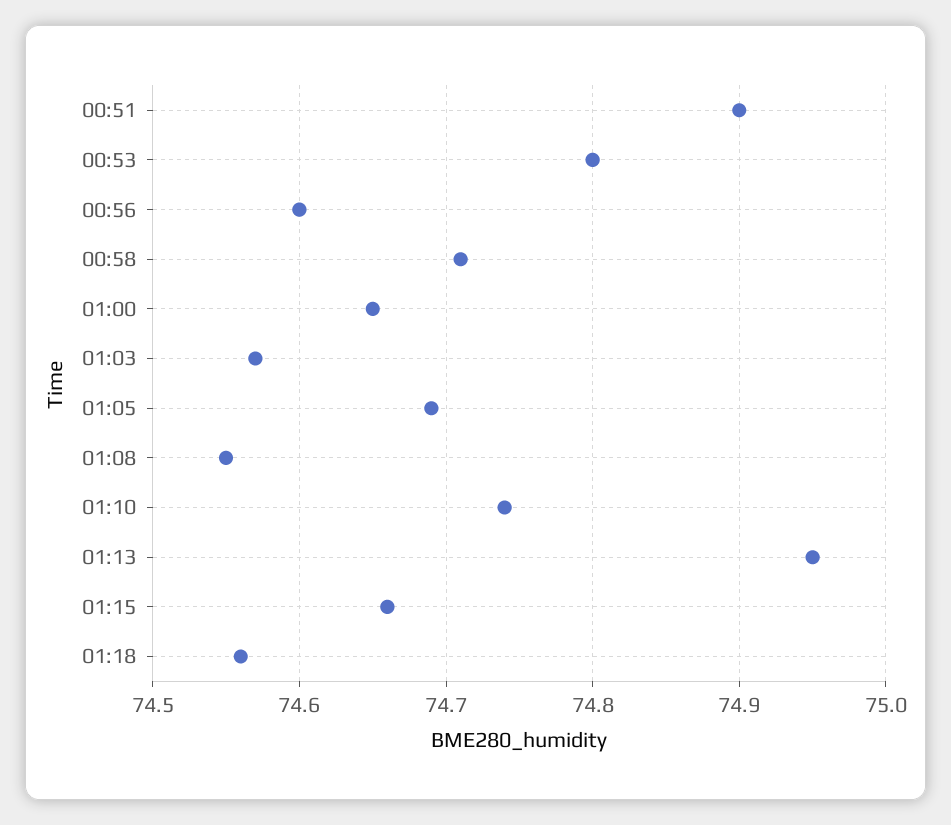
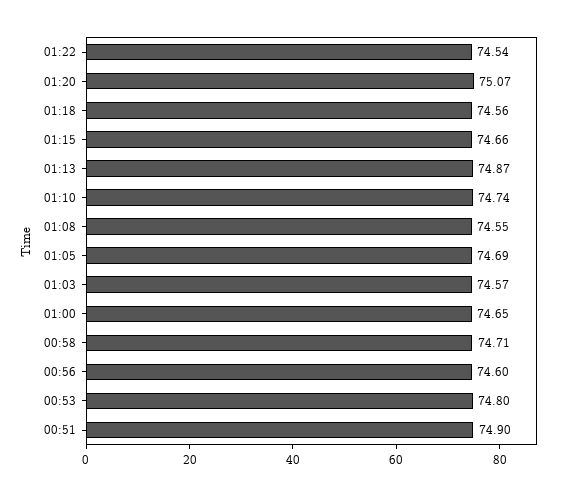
01:13: 74.95 -> 74.87
01:22: none -> 74.54
01:20: none -> 75.07

